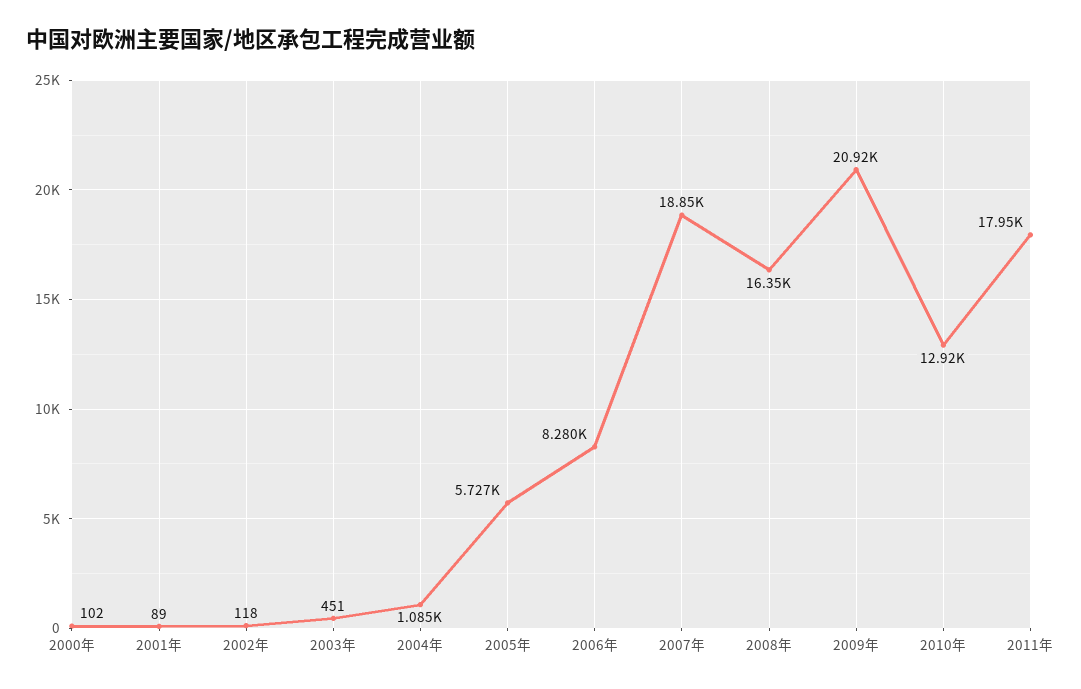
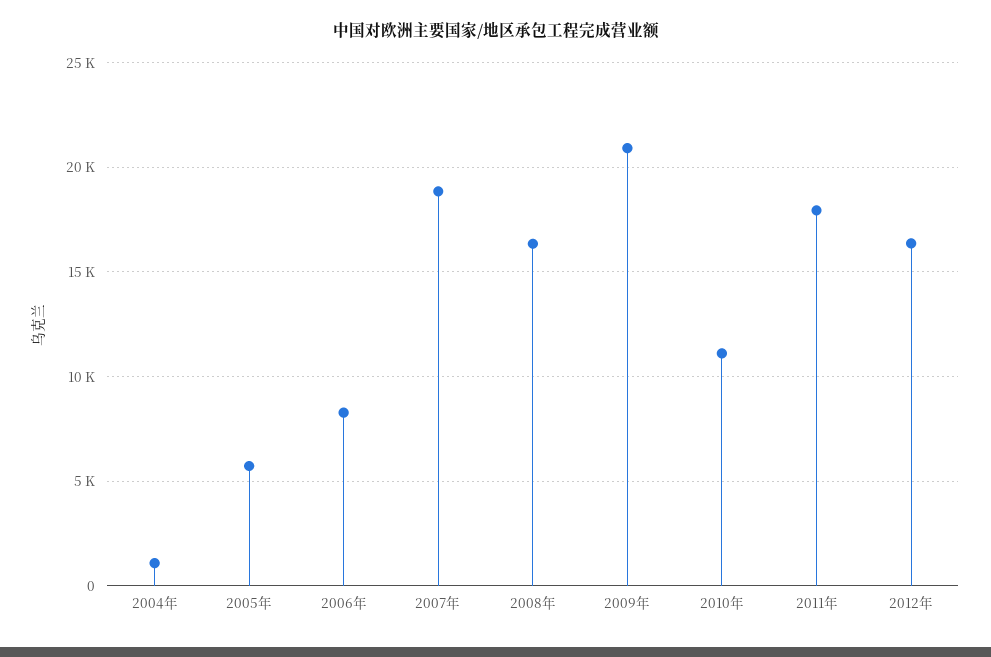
2000年: 102 -> none
2001年: 89 -> none
2002年: 118 -> none
2003年: 451 -> none
2010年: 12920 -> 11000
2012年: none -> 16500

